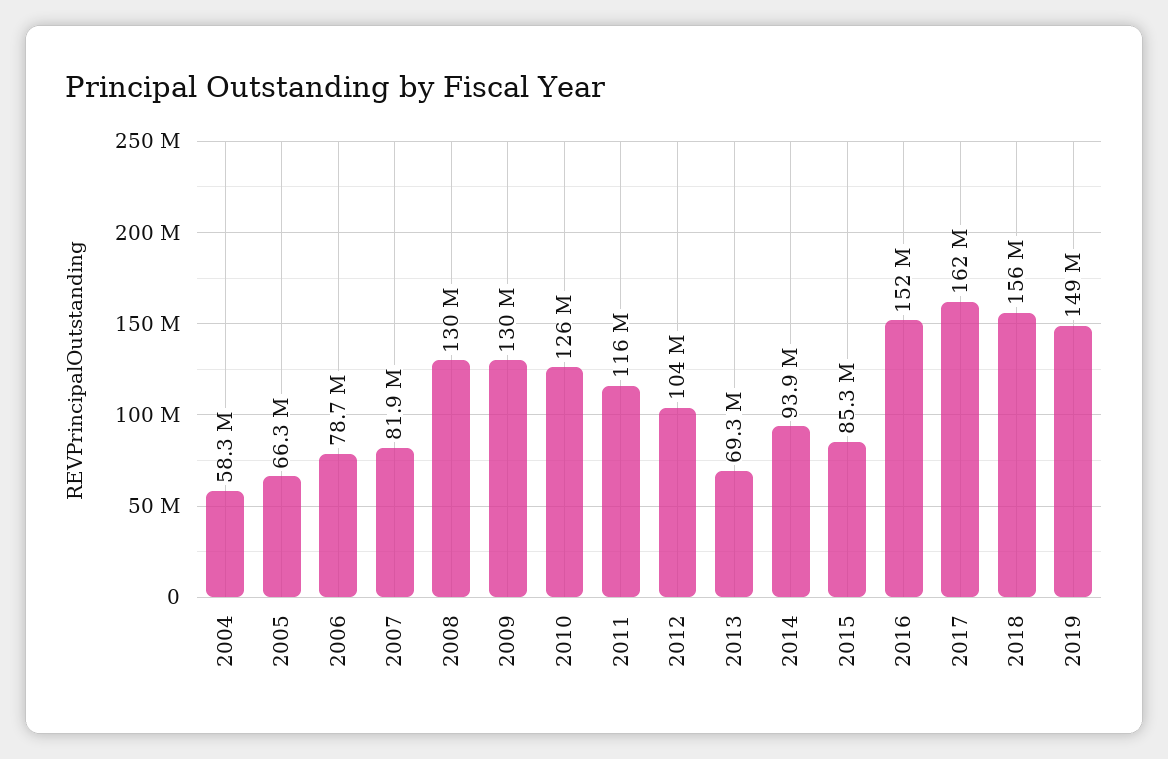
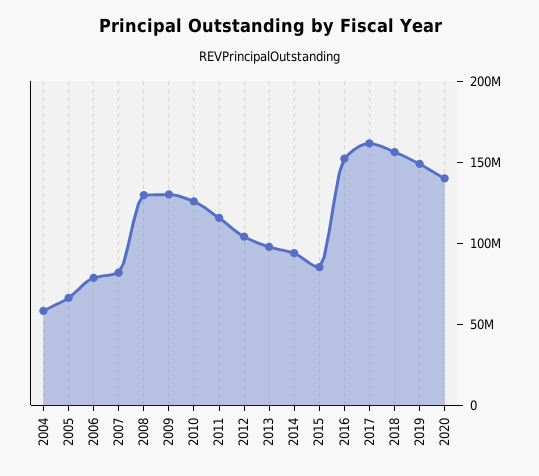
2013: 69300000 -> 100000000
2020: none -> 140000000

